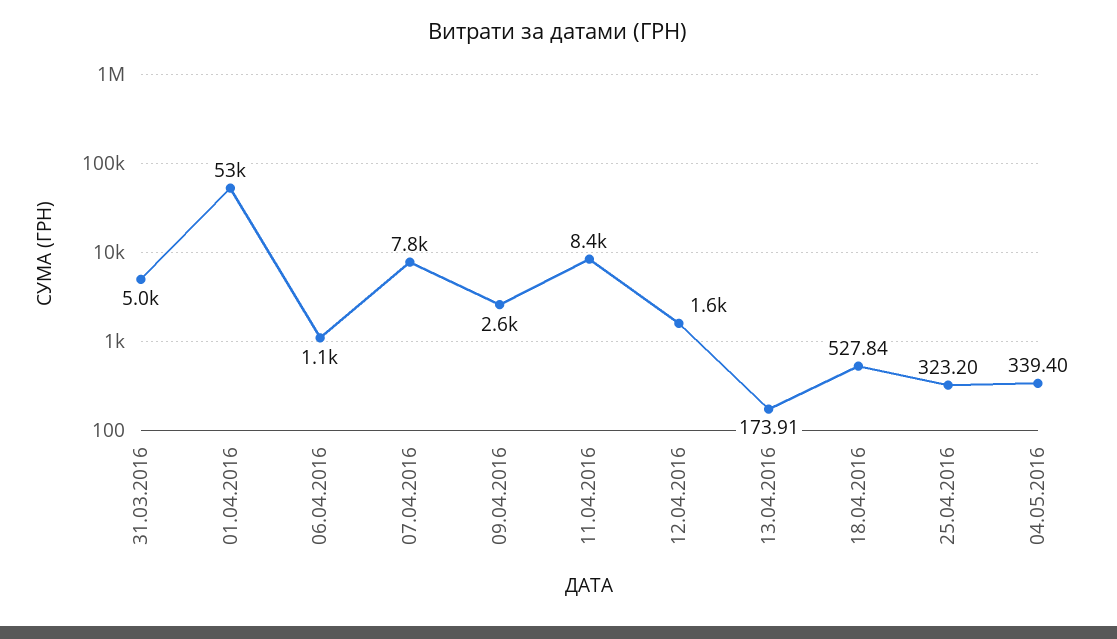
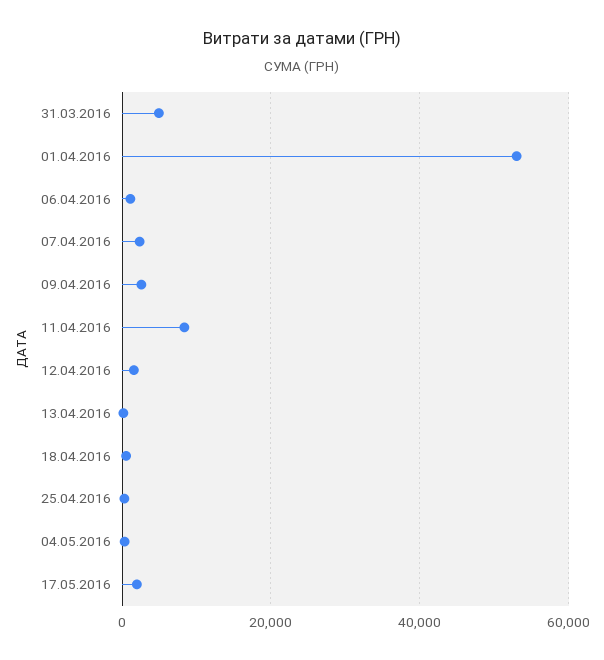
07.04.2016: 7800 -> 2000
17.05.2016: none -> 2000

